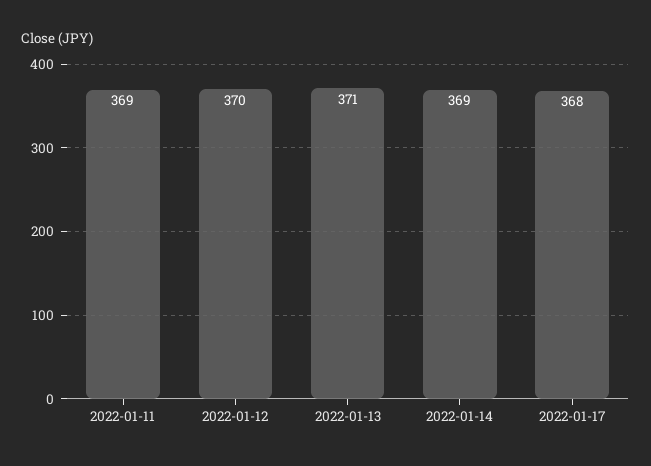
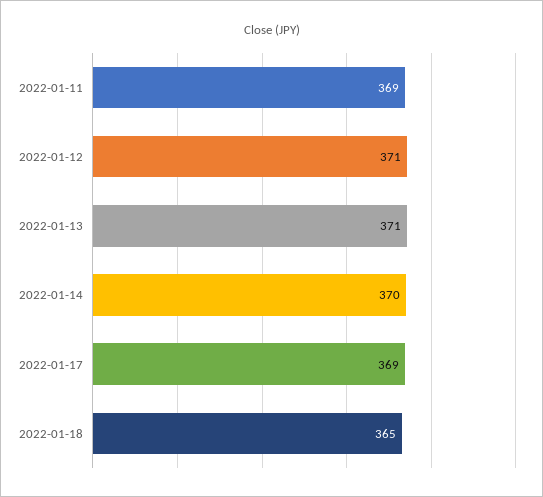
2022-01-12: 370 -> 371
2022-01-14: 369 -> 370
2022-01-17: 368 -> 369
2022-01-18: none -> 365

